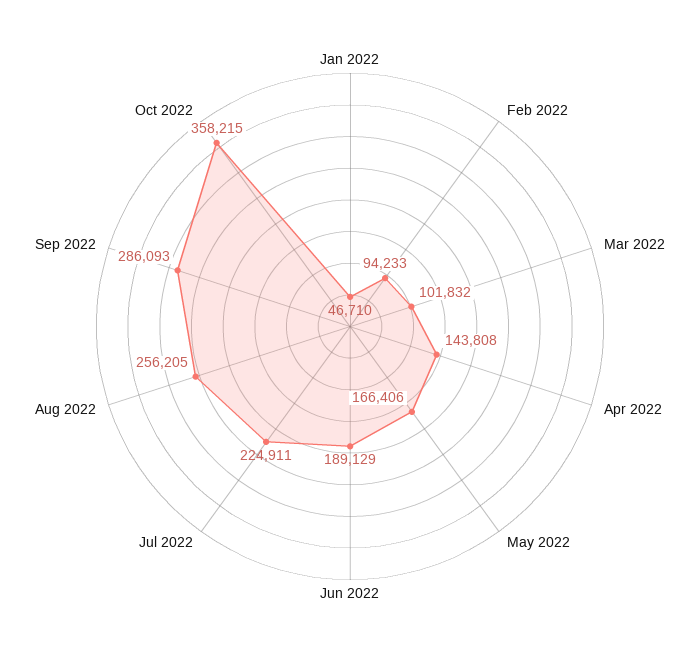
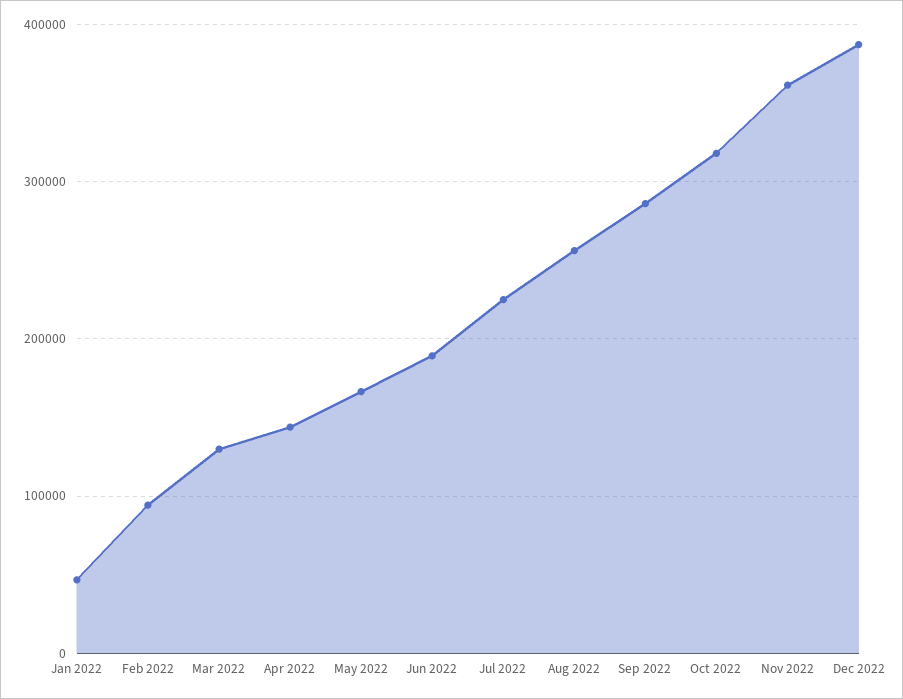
Mar 2022: 101832 -> 130000
Oct 2022: 358215 -> 320000
Nov 2022: none -> 360000
Dec 2022: none -> 390000

